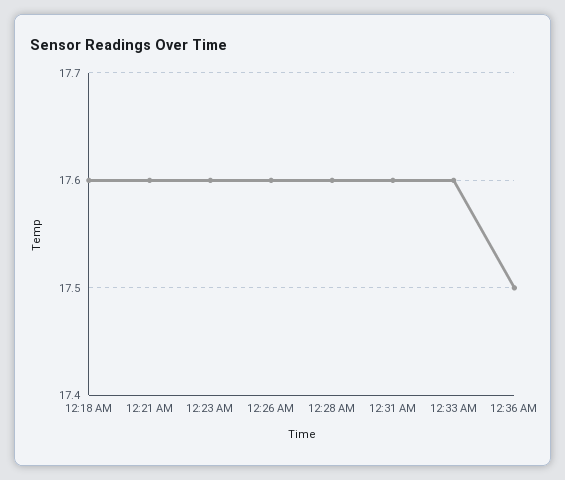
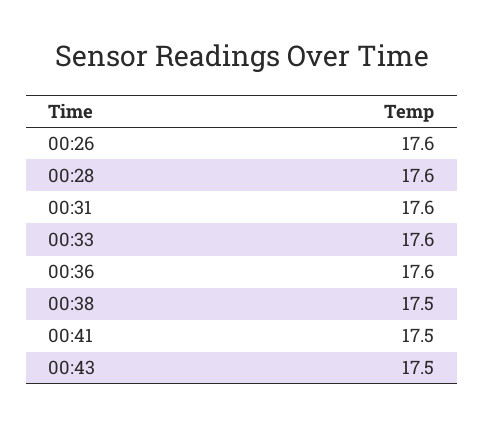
12:18 AM: 17.6 -> none
12:21 AM: 17.6 -> none
12:23 AM: 17.6 -> none
12:36 AM: 17.5 -> 17.6
00:38: none -> 17.5
00:41: none -> 17.5
00:43: none -> 17.5

